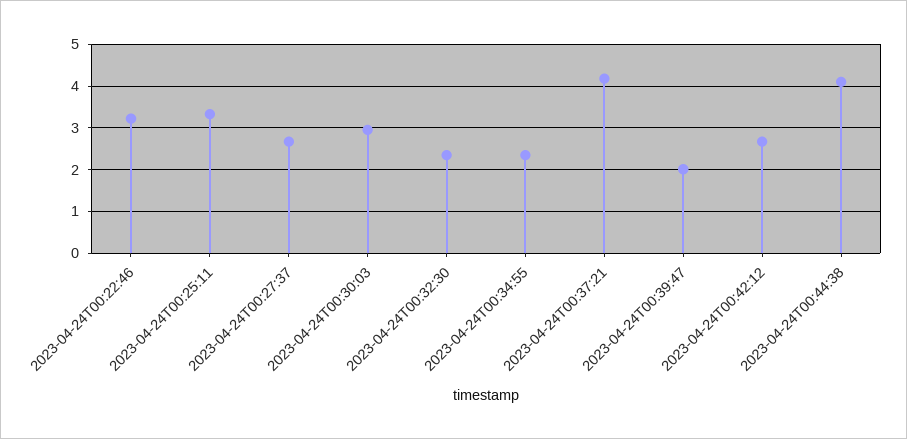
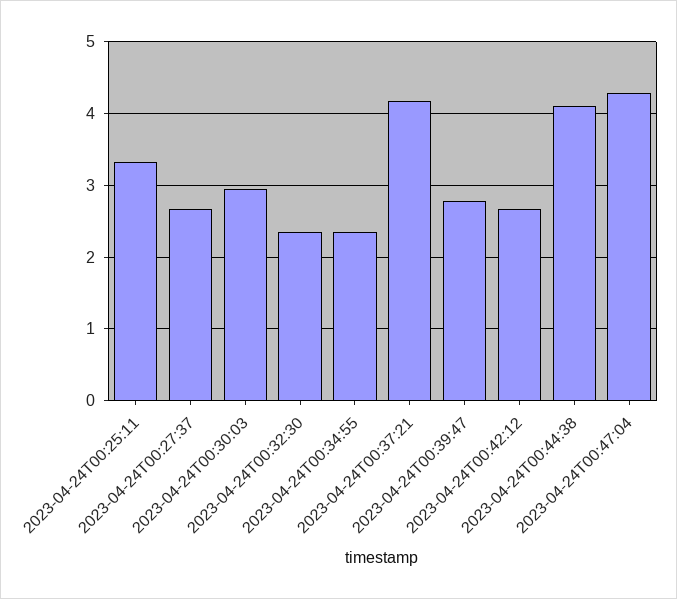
2023-04-24T00:22:46: 3.2 -> none
2023-04-24T00:39:47: 2 -> 2.8
2023-04-24T00:47:04: none -> 4.3

